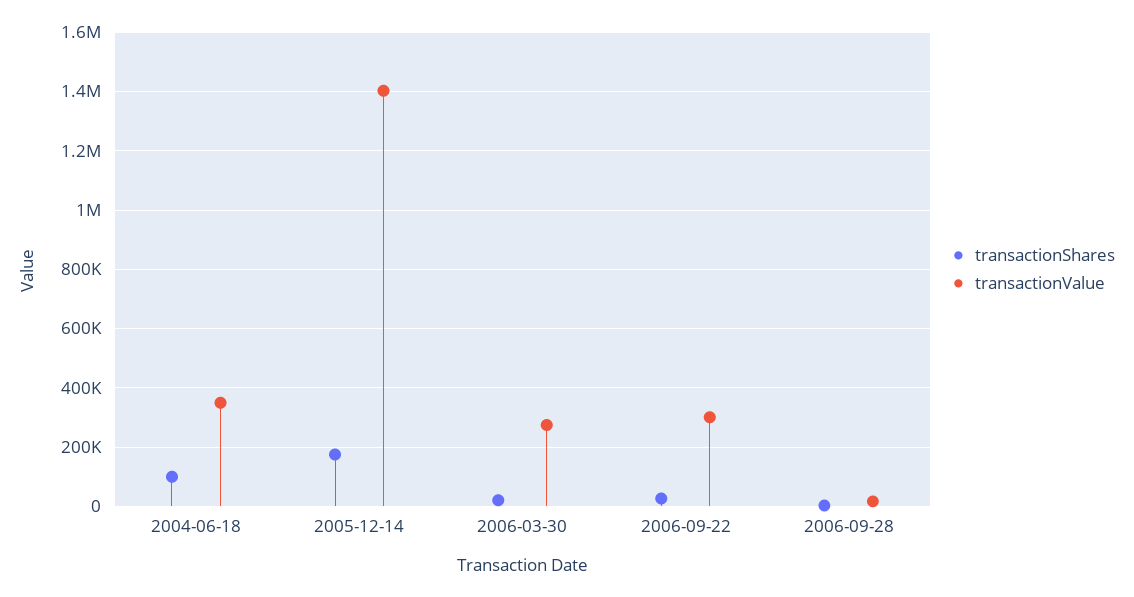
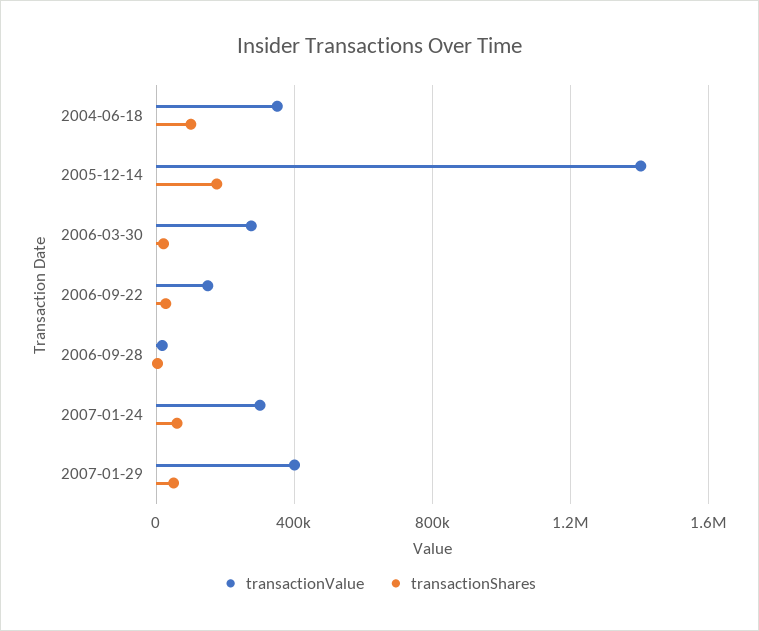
transactionValue, 2006-09-22: 300000 -> 150000
transactionValue, 2007-01-24: none -> 300000
transactionShares, 2007-01-24: none -> 50000
transactionValue, 2007-01-29: none -> 400000
transactionShares, 2007-01-29: none -> 50000

